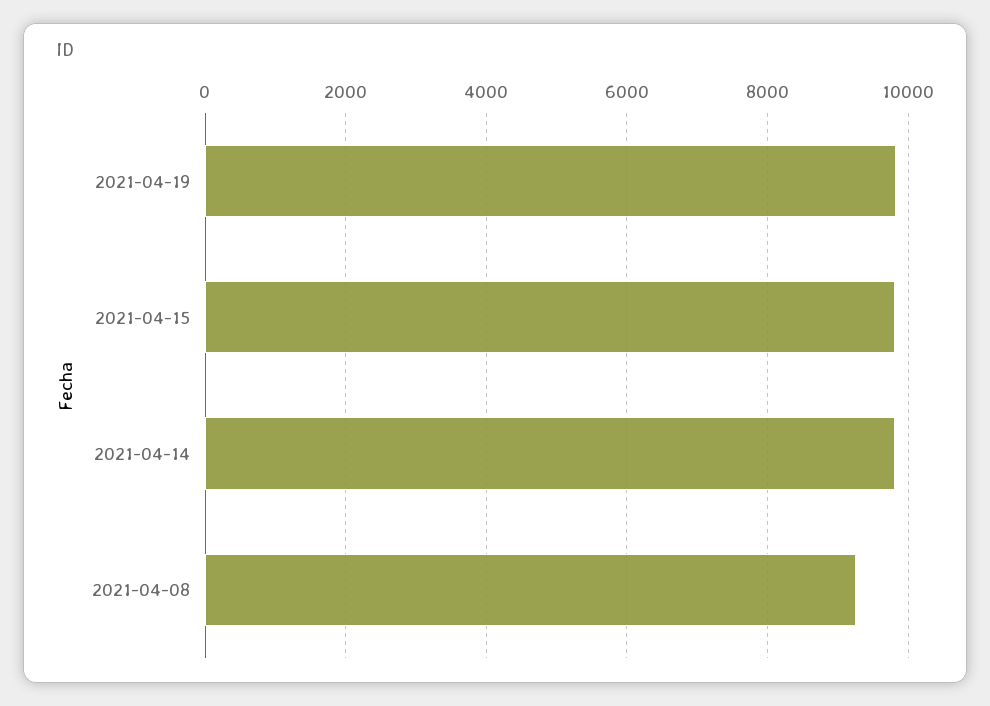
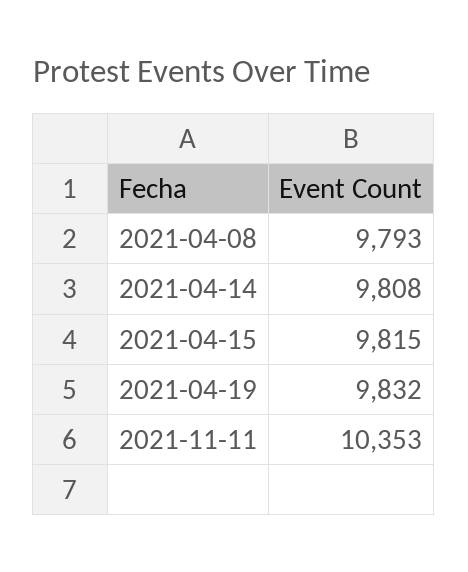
2021-04-08: 9200 -> 9793
2021-11-11: none -> 10353

